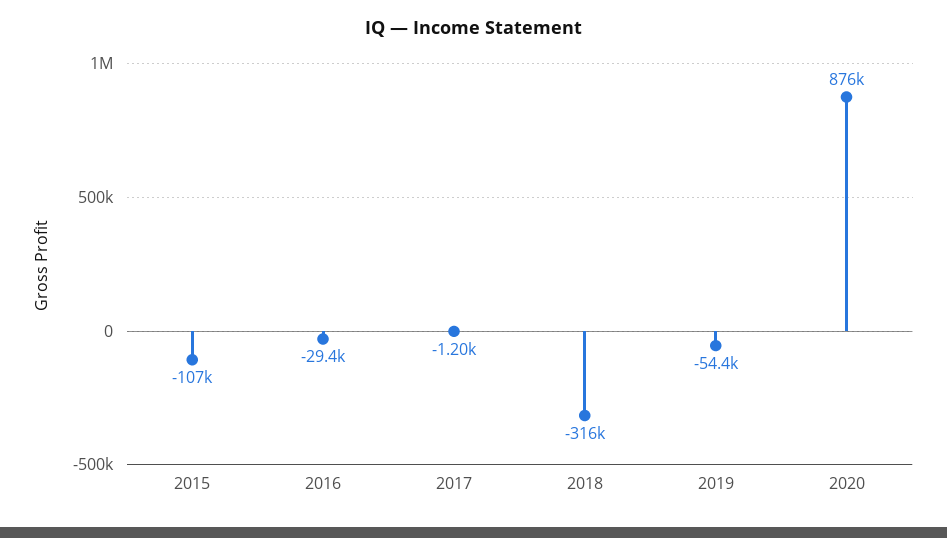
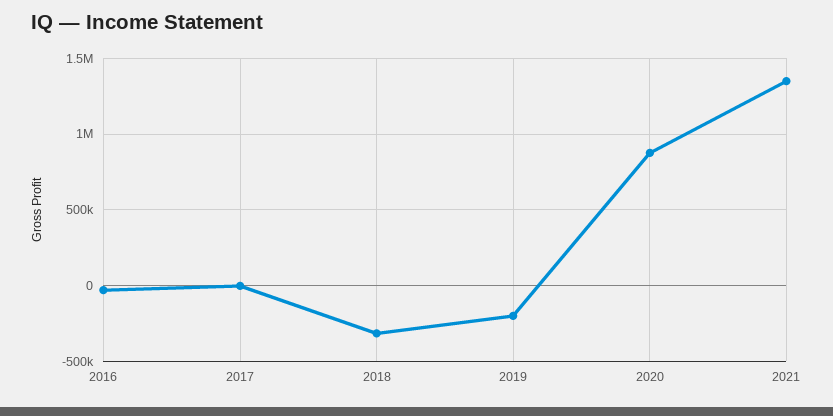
2015: -107000 -> none
2019: -54400 -> -200000
2021: none -> 1350000

